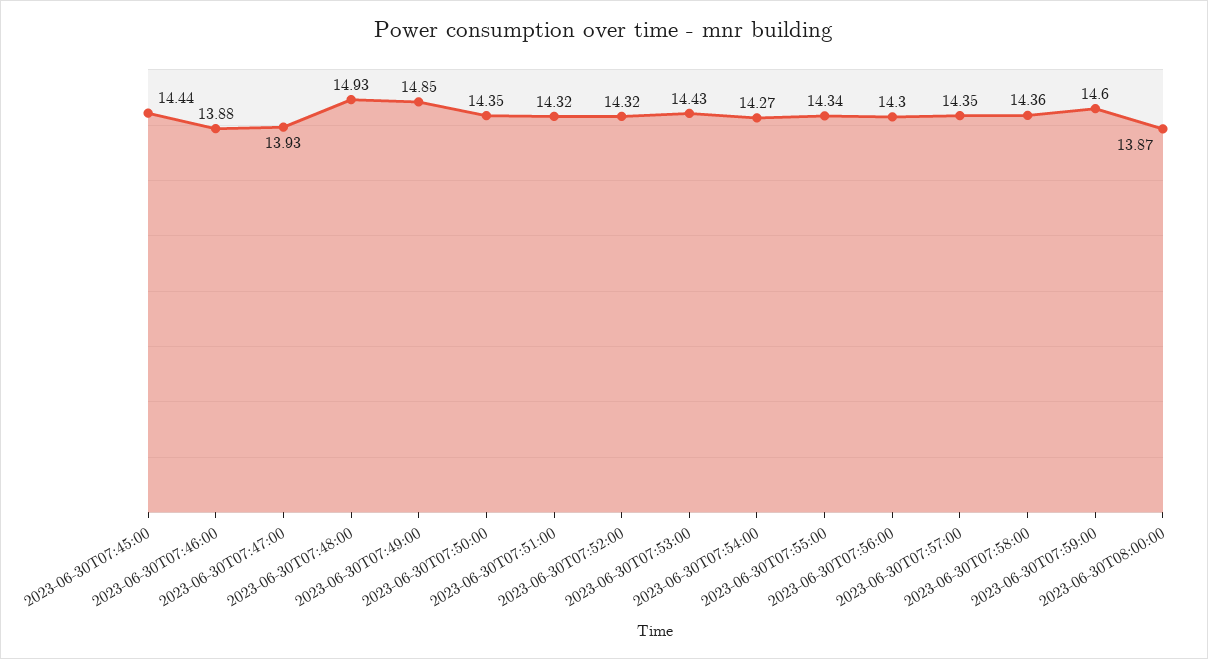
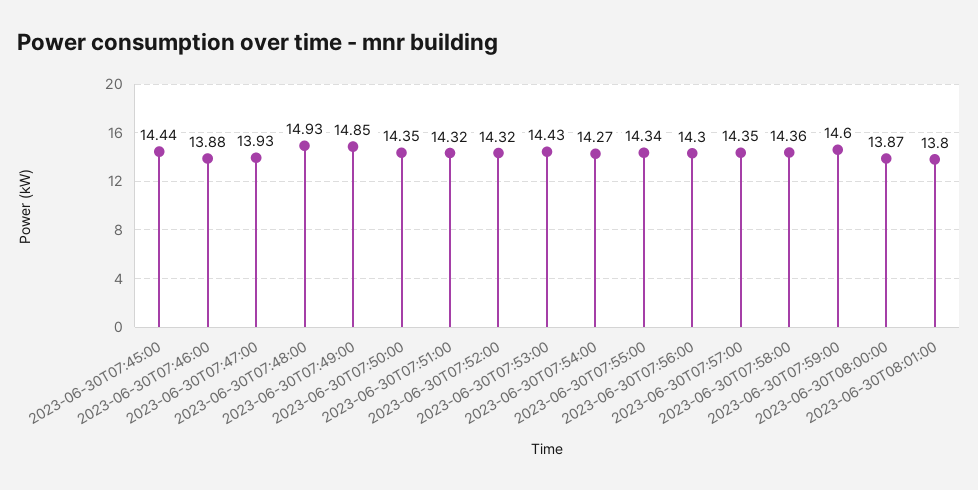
2023-06-30T08:01:00: none -> 13.8

